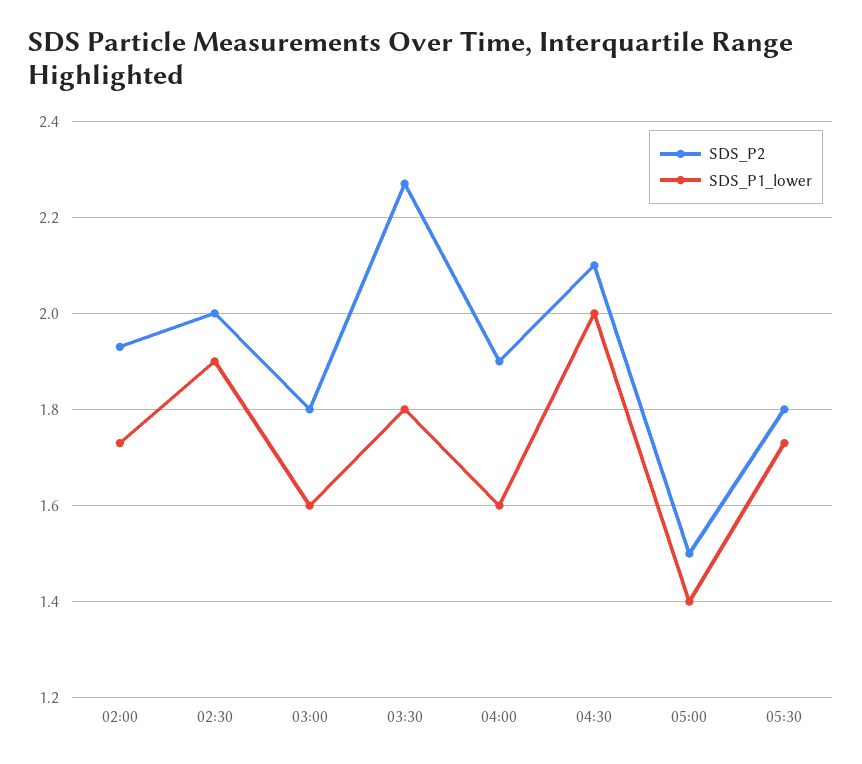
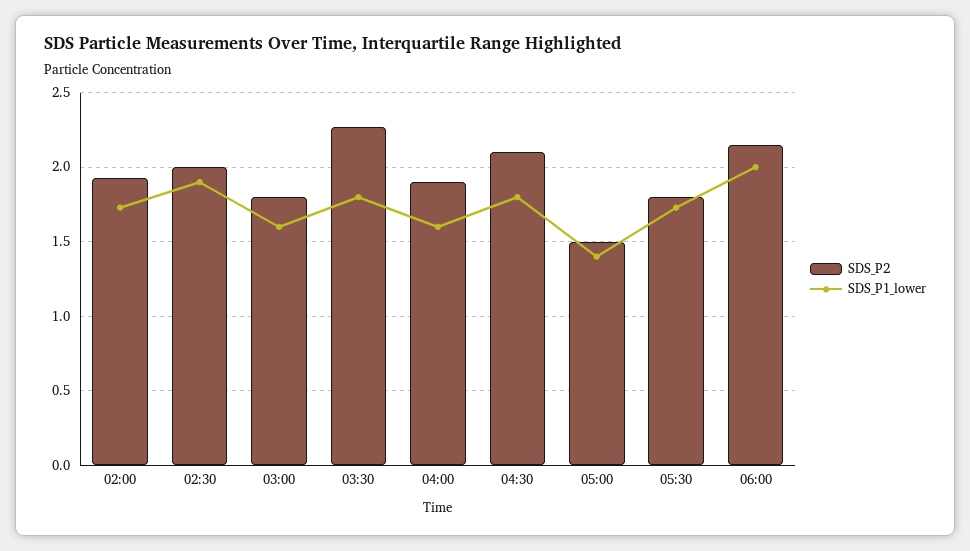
SDS_P1_lower, 04:30: 2 -> 1.8
SDS_P2, 06:00: none -> 2.15
SDS_P1_lower, 06:00: none -> 2

